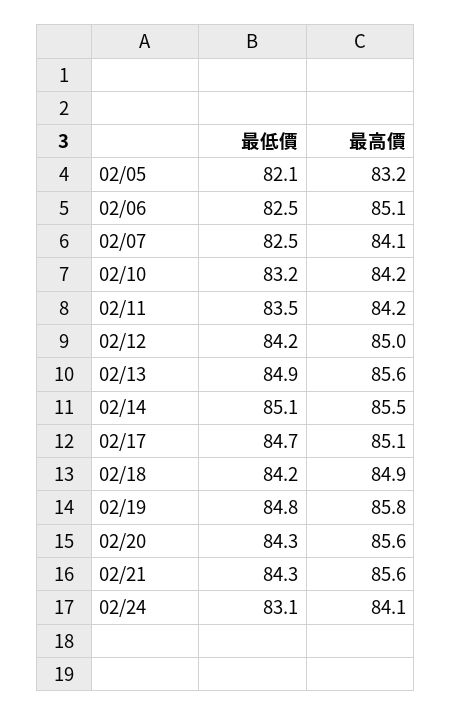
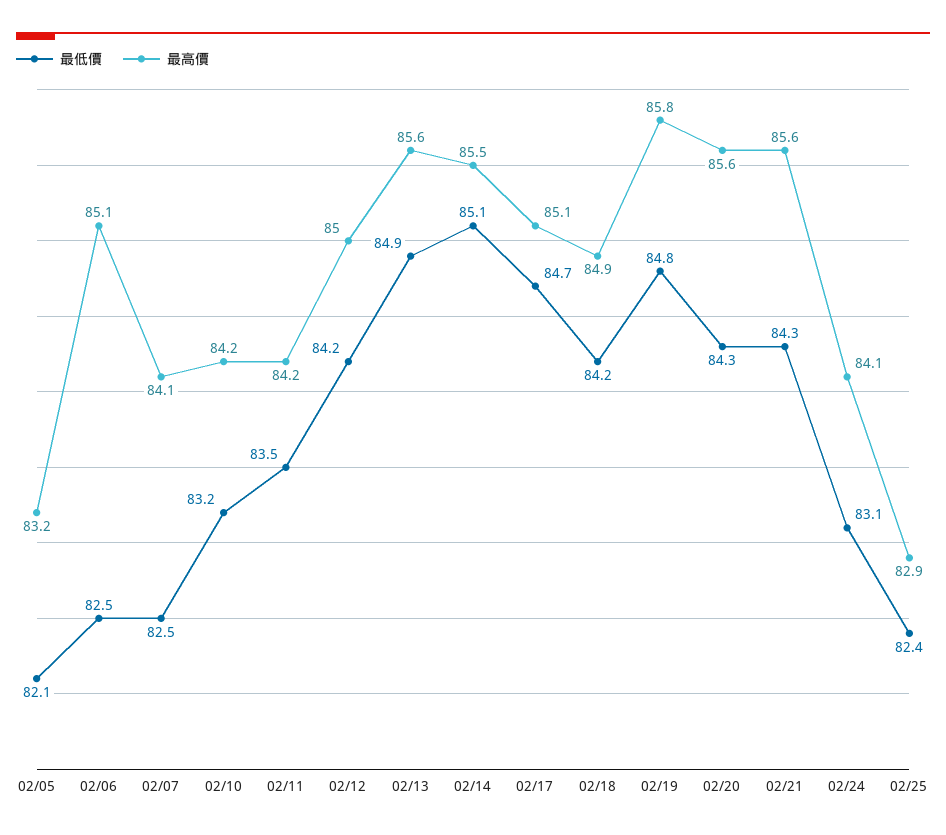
最低價, 02/25: none -> 82.4
最高價, 02/25: none -> 82.9

